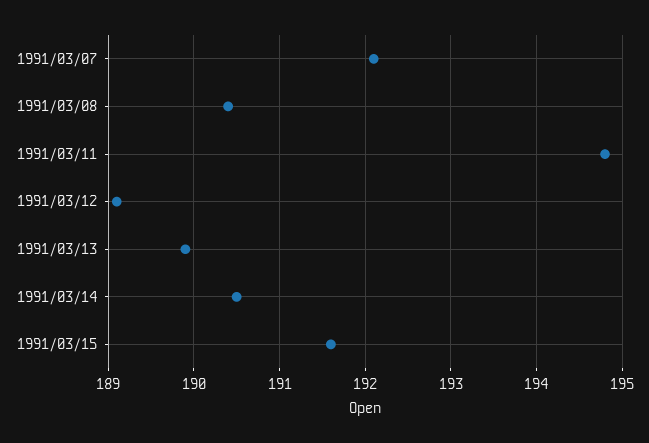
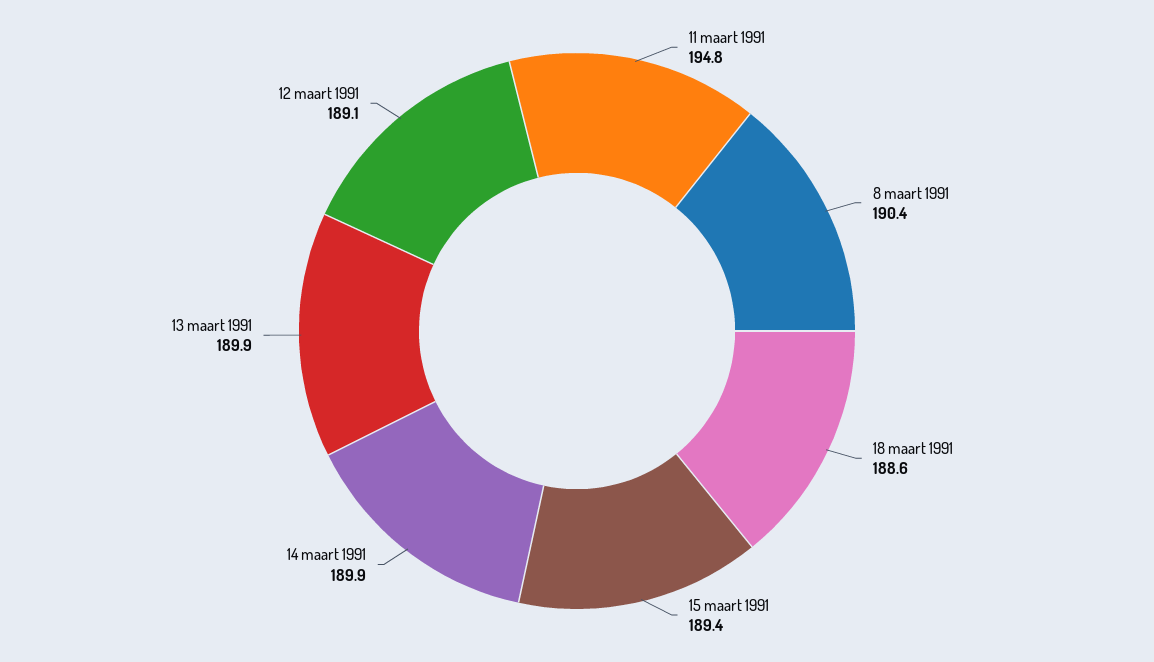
1991/03/07: 192.1 -> none
1991/03/14: 190.5 -> 189.9
1991/03/15: 191.6 -> 189.4
18 maart 1991: none -> 188.6

